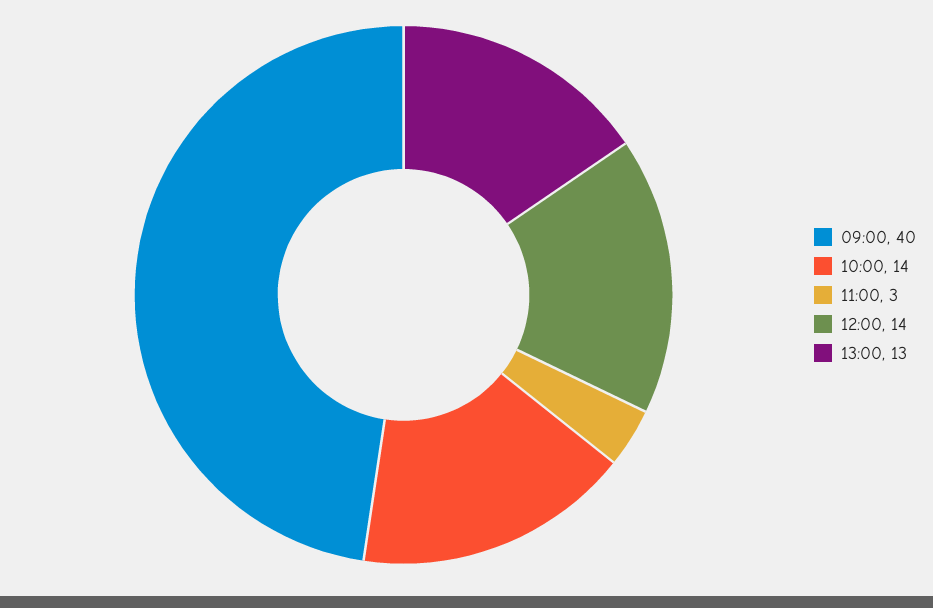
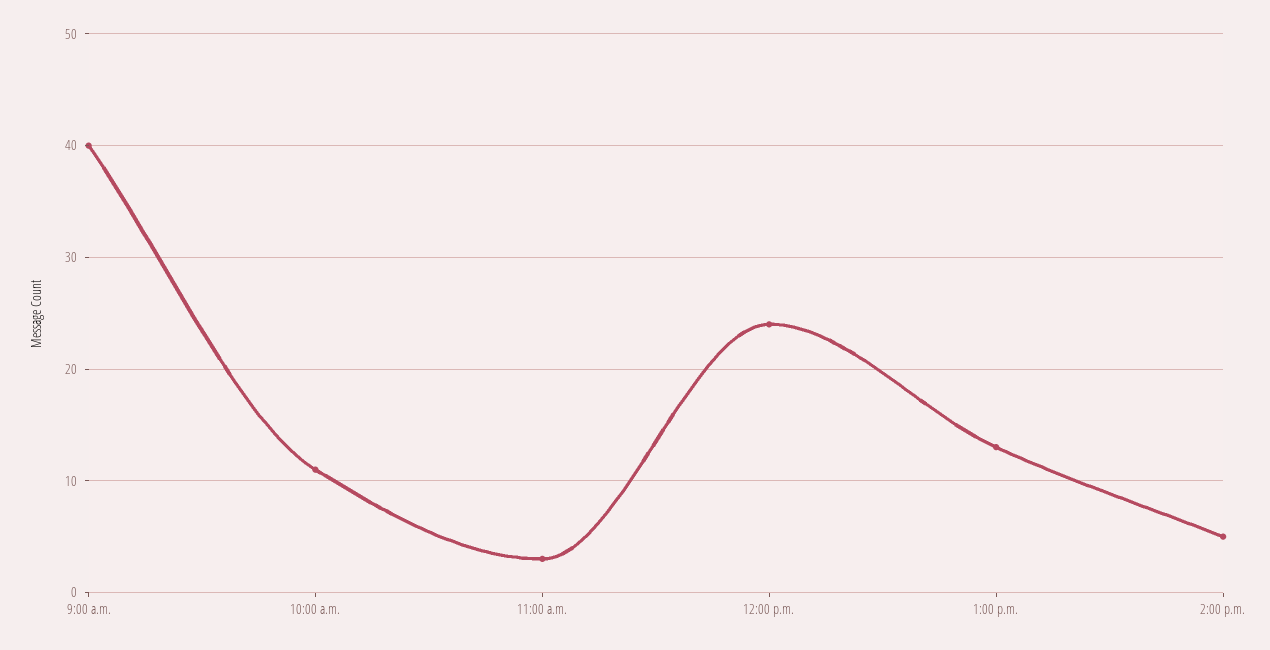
10:00: 14 -> 11
12:00: 14 -> 24
2:00 p.m.: none -> 5

